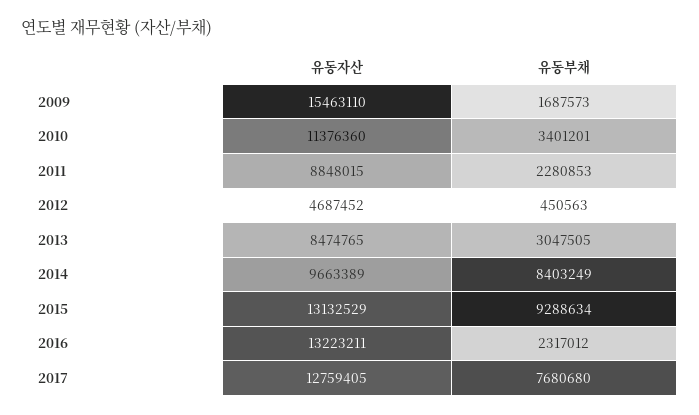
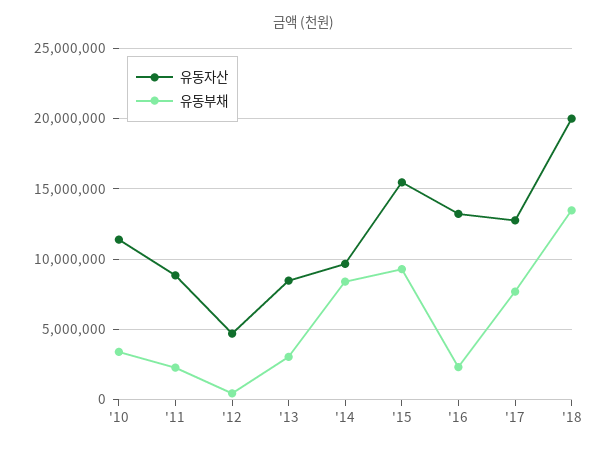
유동자산, 2009: 15463110 -> none
유동부채, 2009: 1687573 -> none
유동자산, 2015: 13132529 -> 15500000
유동자산, '18: none -> 20000000
유동부채, '18: none -> 13500000

